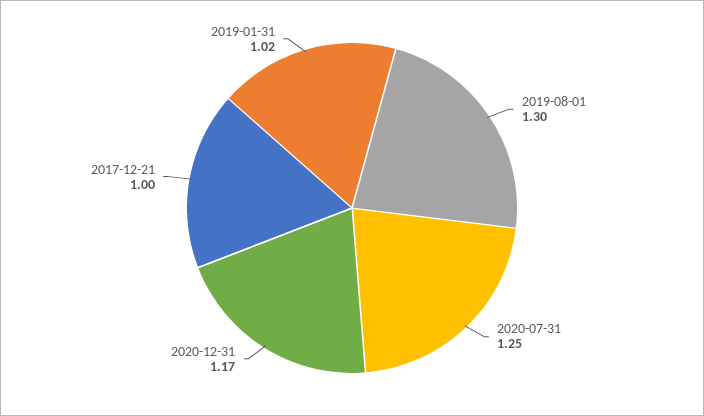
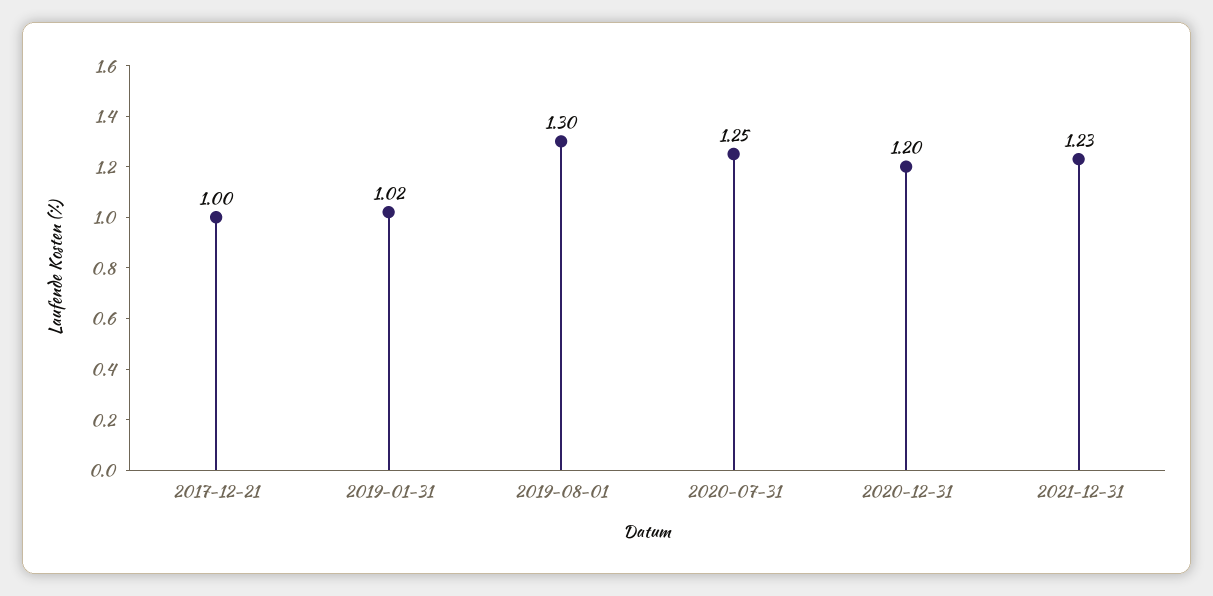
2020-12-31: 1.17 -> 1.2
2021-12-31: none -> 1.23

